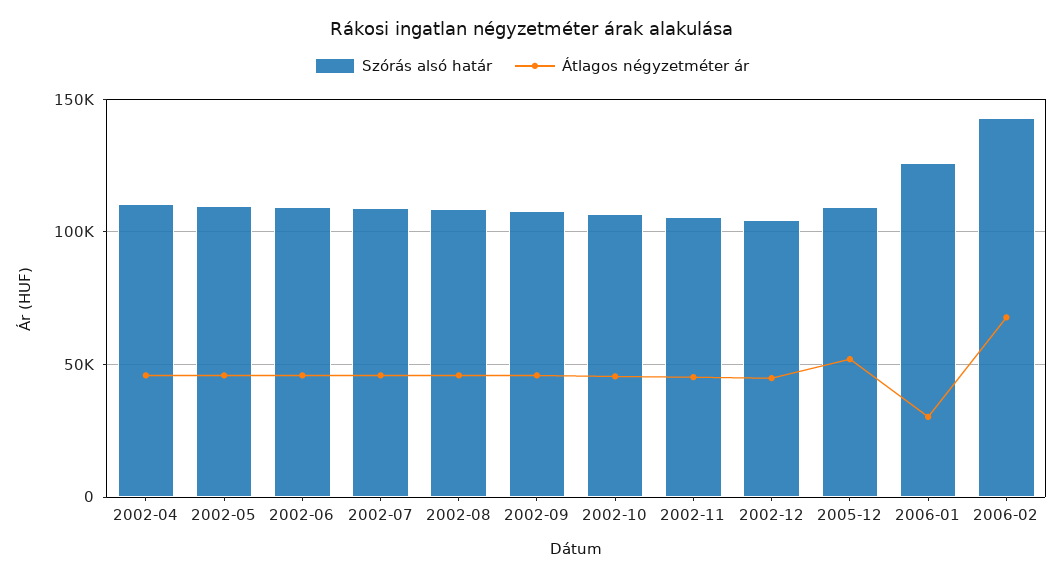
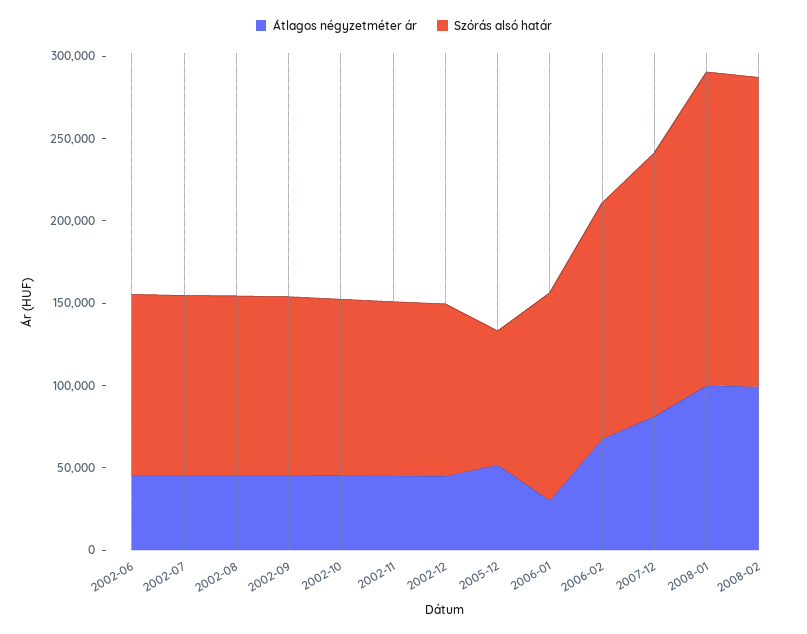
Szórás alsó határ, 2002-04: 110000 -> none
Átlagos négyzetméter ár, 2002-04: 45000 -> none
Szórás alsó határ, 2002-05: 110000 -> none
Átlagos négyzetméter ár, 2002-05: 45000 -> none
Szórás alsó határ, 2005-12: 110000 -> 80000
Átlagos négyzetméter ár, 2007-12: none -> 80000
Szórás alsó határ, 2007-12: none -> 160000
Átlagos négyzetméter ár, 2008-01: none -> 100000
Szórás alsó határ, 2008-01: none -> 190000
Átlagos négyzetméter ár, 2008-02: none -> 100000
Szórás alsó határ, 2008-02: none -> 190000

